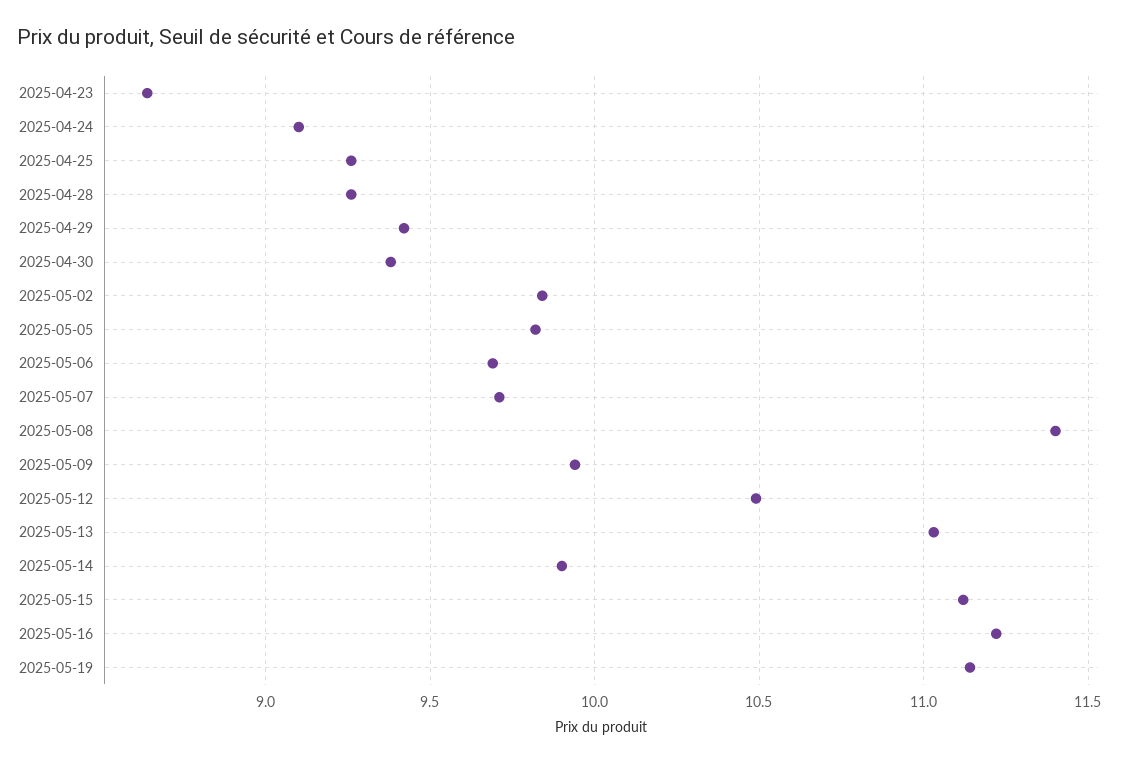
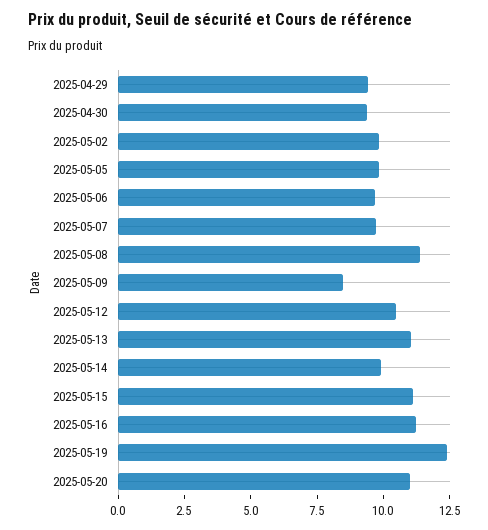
2025-04-23: 8.65 -> none
2025-04-24: 9.1 -> none
2025-04-25: 9.25 -> none
2025-04-28: 9.25 -> none
2025-05-09: 9.95 -> 8.5
2025-05-19: 11.15 -> 12.5
2025-05-20: none -> 11

